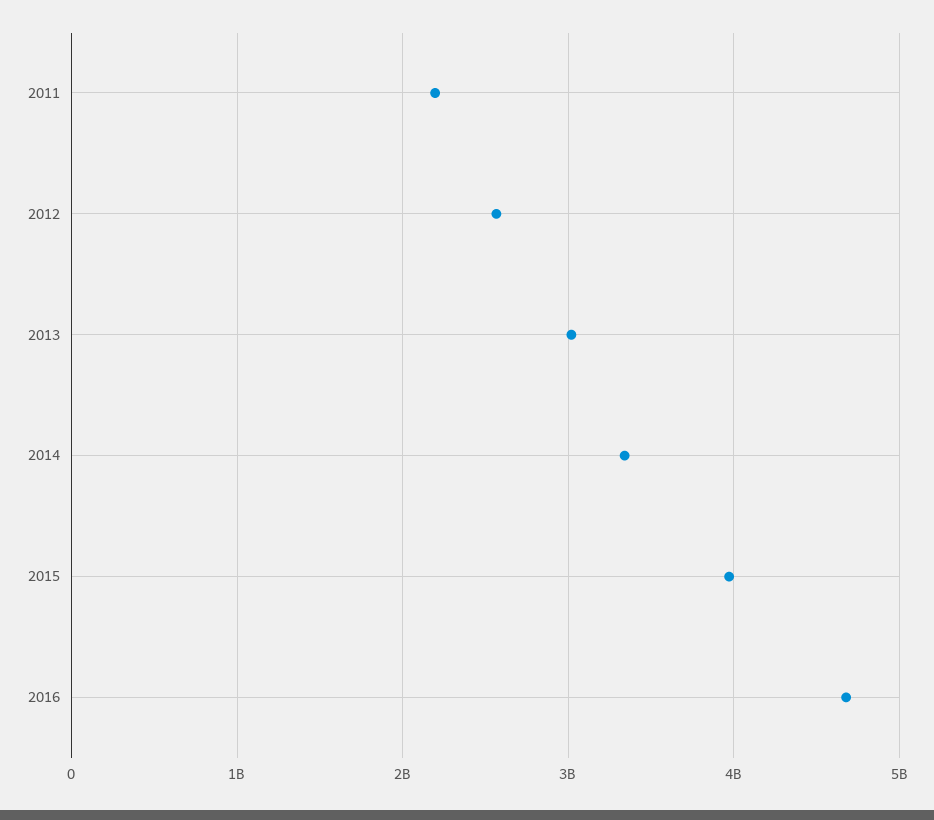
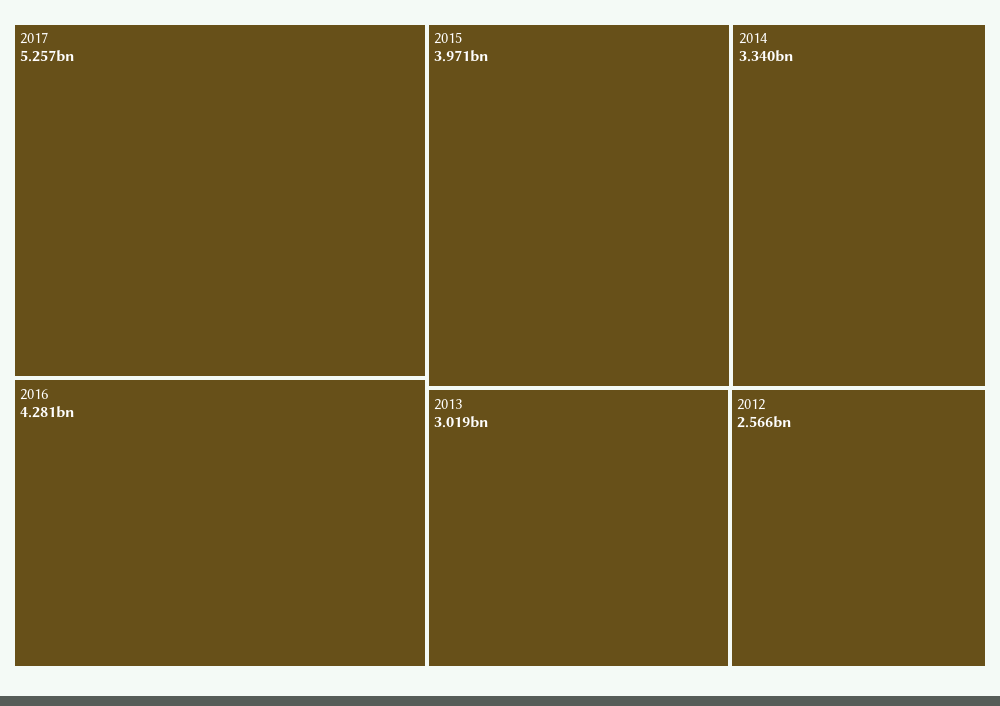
2011: 2200000000 -> none
2016: 4700000000 -> 4281000000
2017: none -> 5257000000

